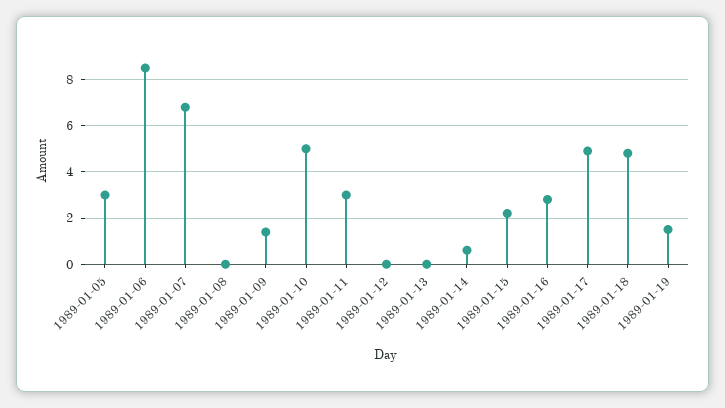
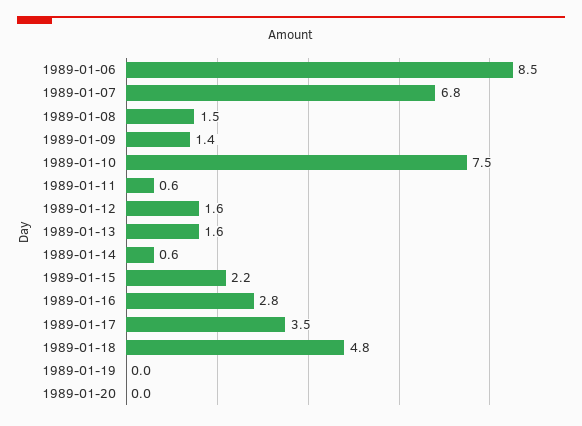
1989-01-05: 3 -> none
1989-01-08: 0 -> 1.5
1989-01-10: 5 -> 7.5
1989-01-11: 3 -> 0.6
1989-01-12: 0 -> 1.6
1989-01-13: 0 -> 1.6
1989-01-17: 5 -> 3.5
1989-01-19: 1.5 -> 0
1989-01-20: none -> 0

